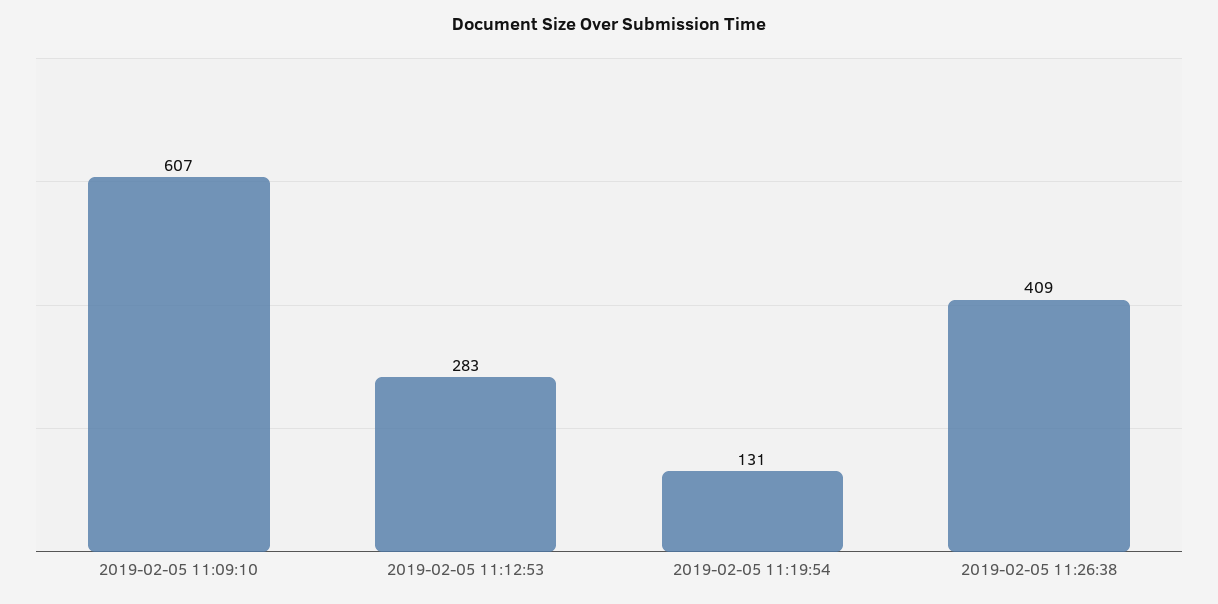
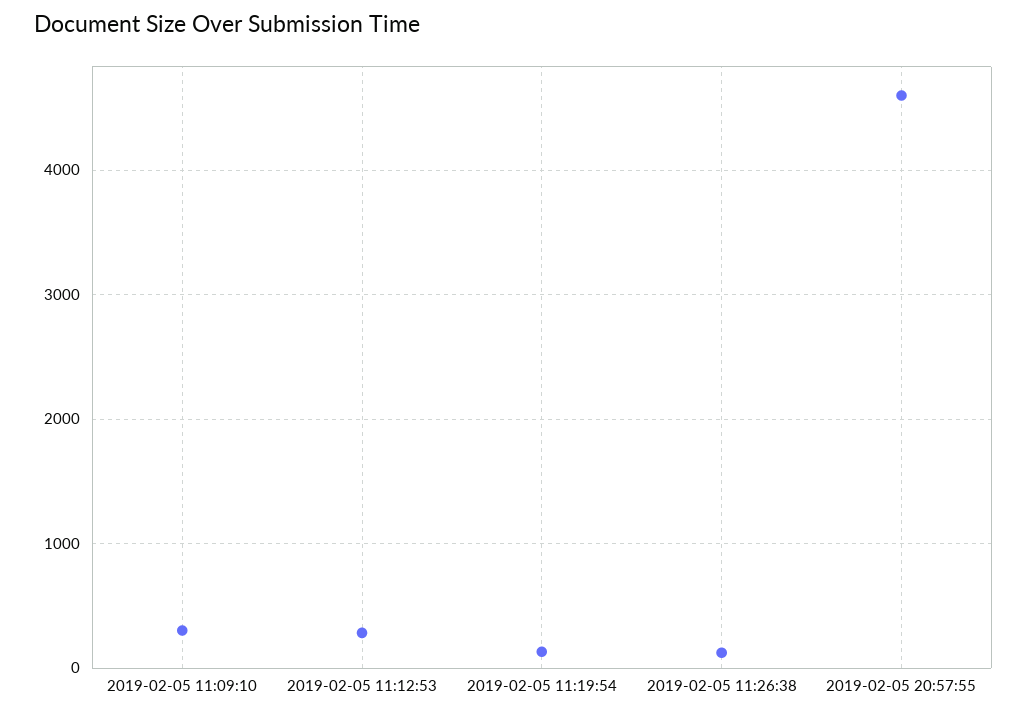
2019-02-05 11:09:10: 607 -> 300
2019-02-05 11:26:38: 409 -> 100
2019-02-05 20:57:55: none -> 4600

